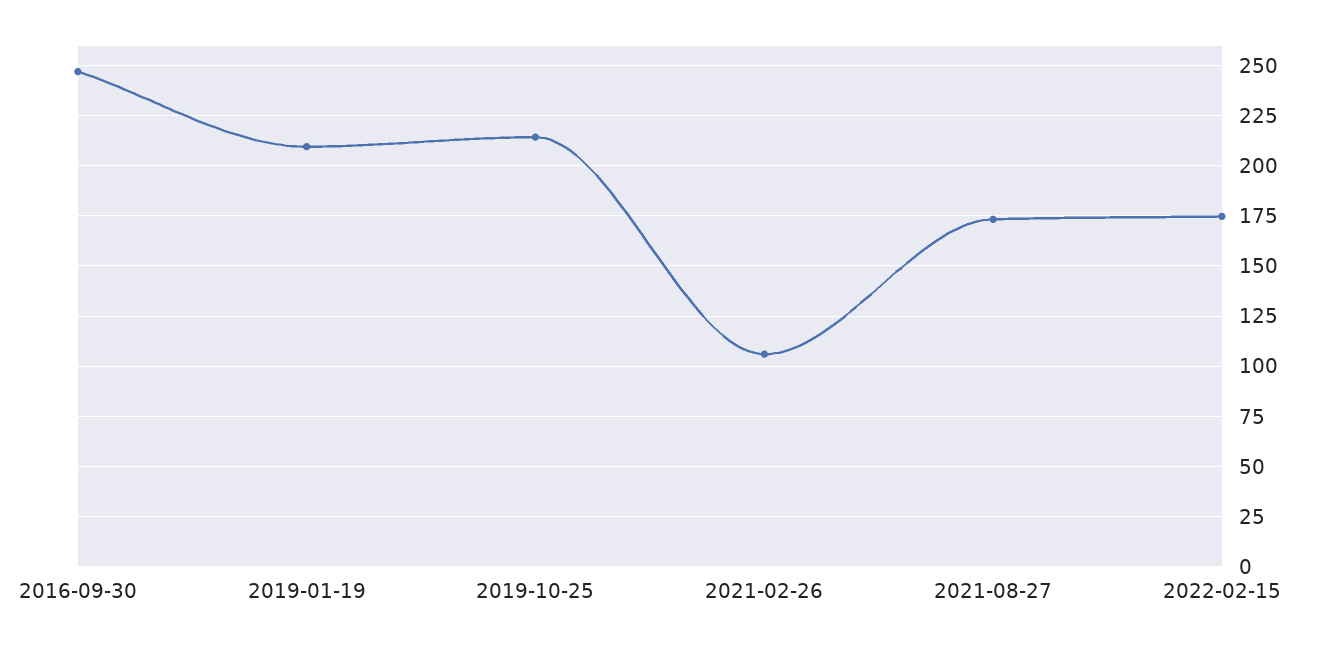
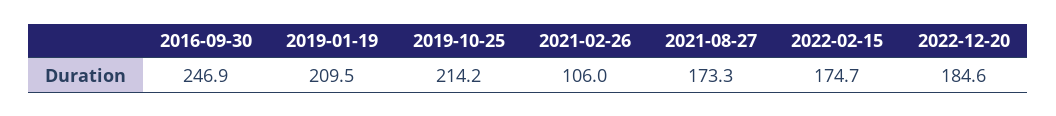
2022-12-20: none -> 184.6

